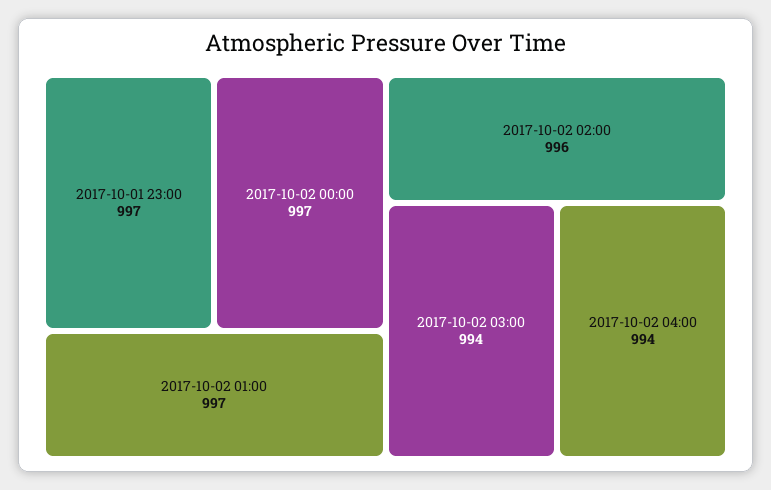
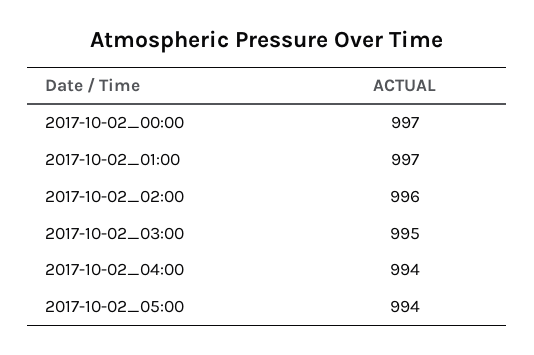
2017-10-01 23:00: 997 -> none
2017-10-02 03:00: 994 -> 995
2017-10-02_05:00: none -> 994

